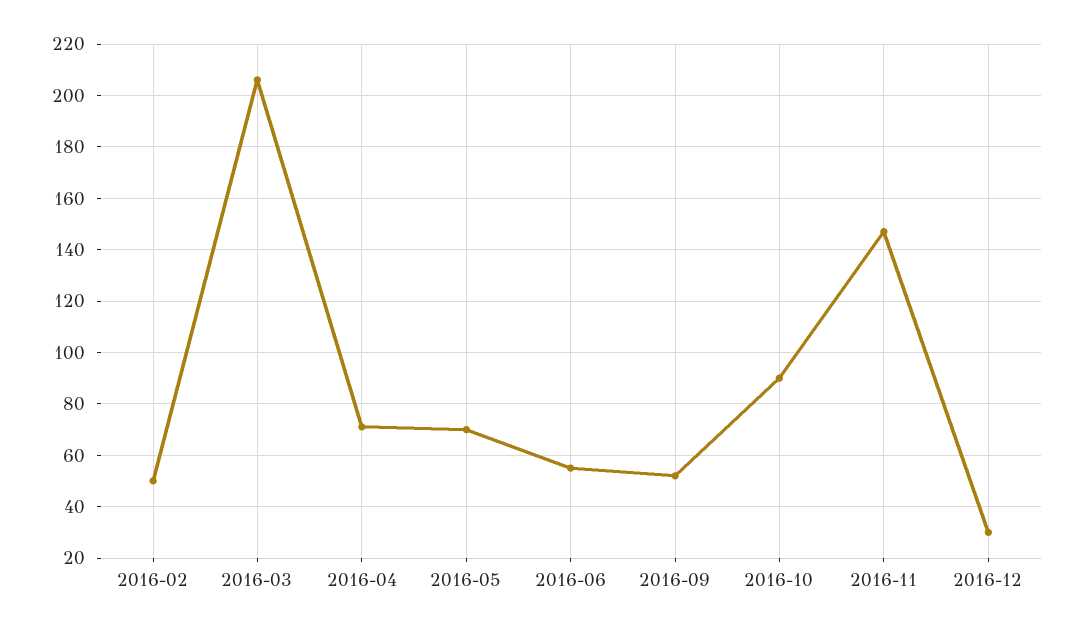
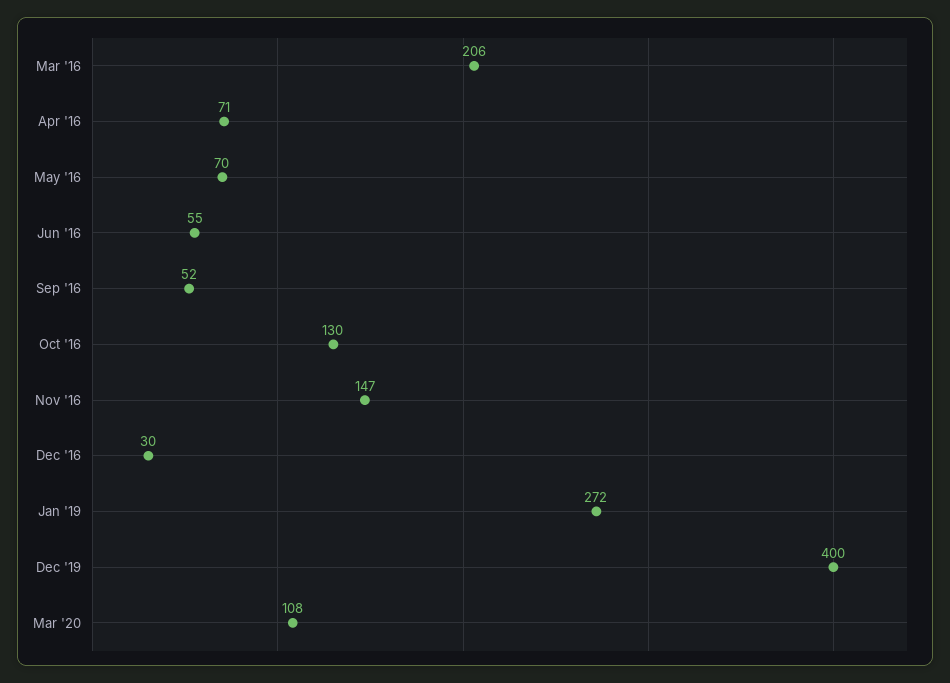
2016-02: 50 -> none
2016-10: 90 -> 130
Jan '19: none -> 272
Dec '19: none -> 400
Mar '20: none -> 108

